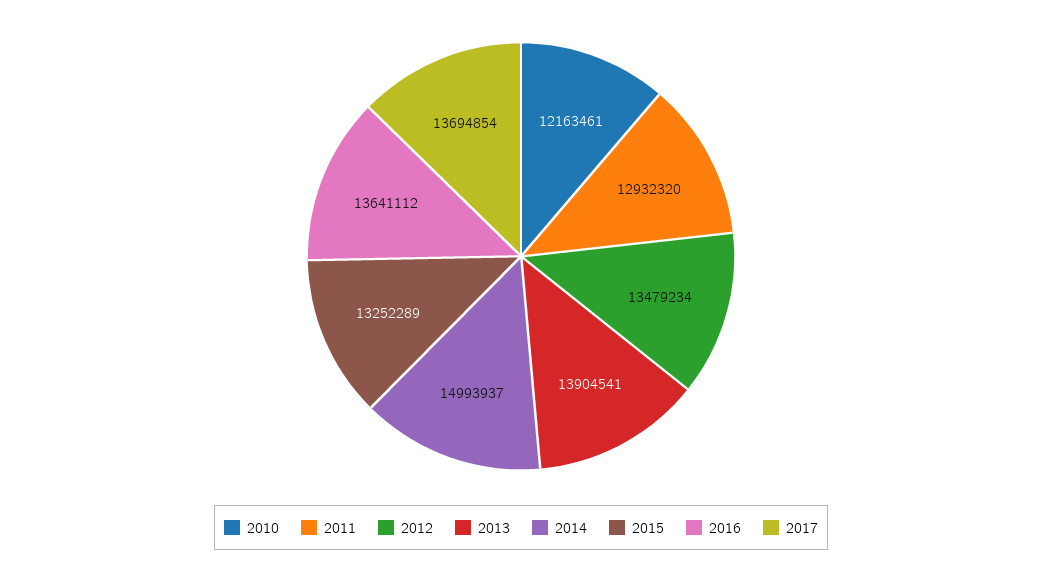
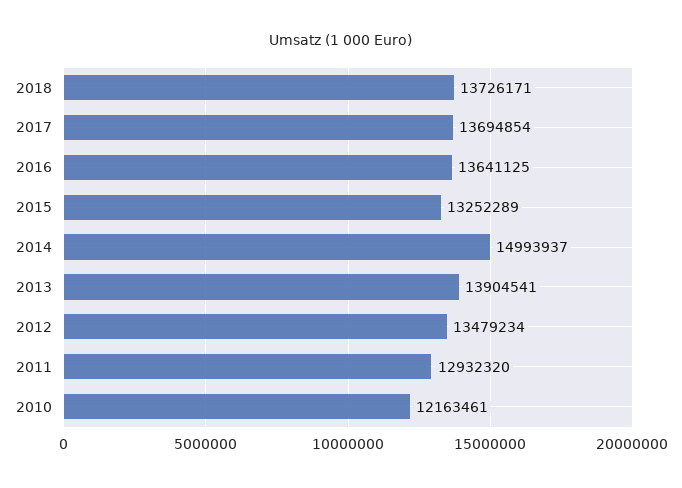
2016: 13641112 -> 13641125
2018: none -> 13726171

